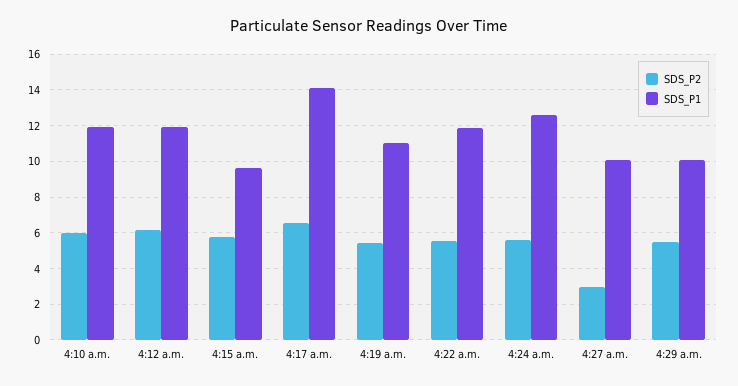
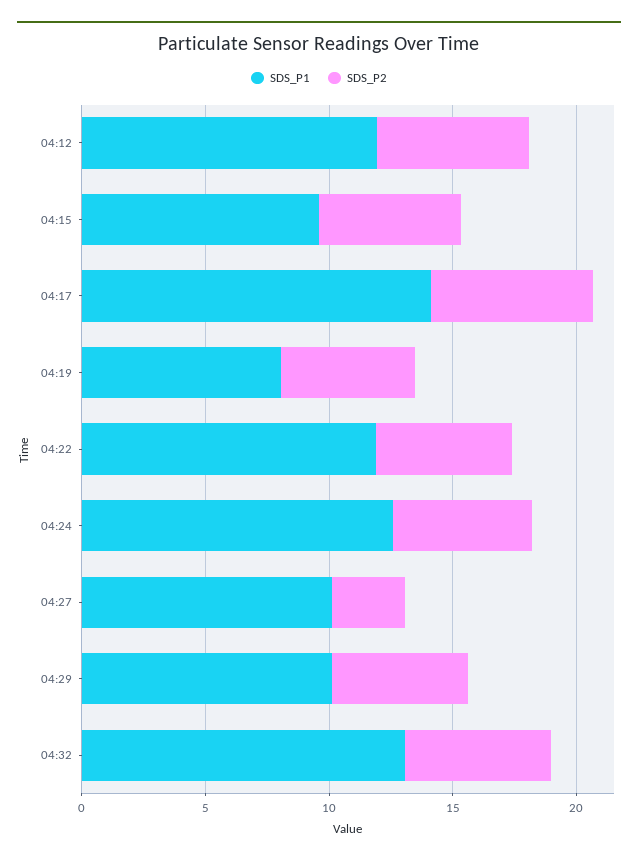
SDS_P2, 4:10 a.m.: 6 -> none
SDS_P1, 4:10 a.m.: 12 -> none
SDS_P1, 4:19 a.m.: 11 -> 8
SDS_P1, 04:32: none -> 13
SDS_P2, 04:32: none -> 6

